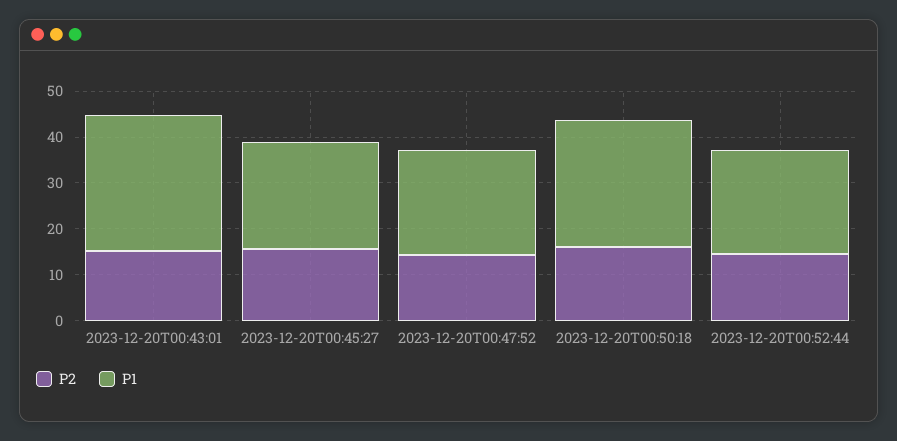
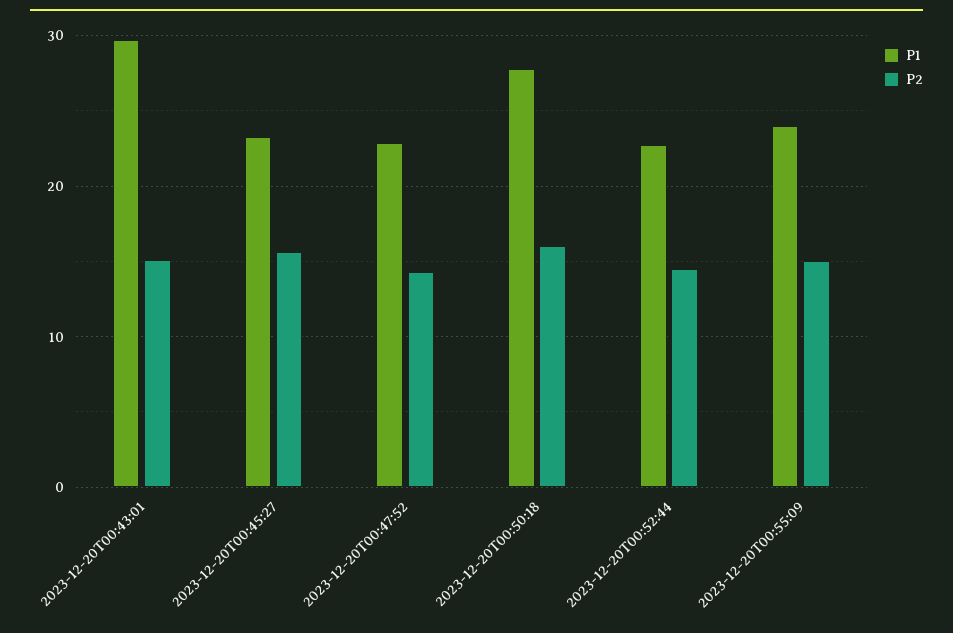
P1, 2023-12-20T00:55:09: none -> 24
P2, 2023-12-20T00:55:09: none -> 15

